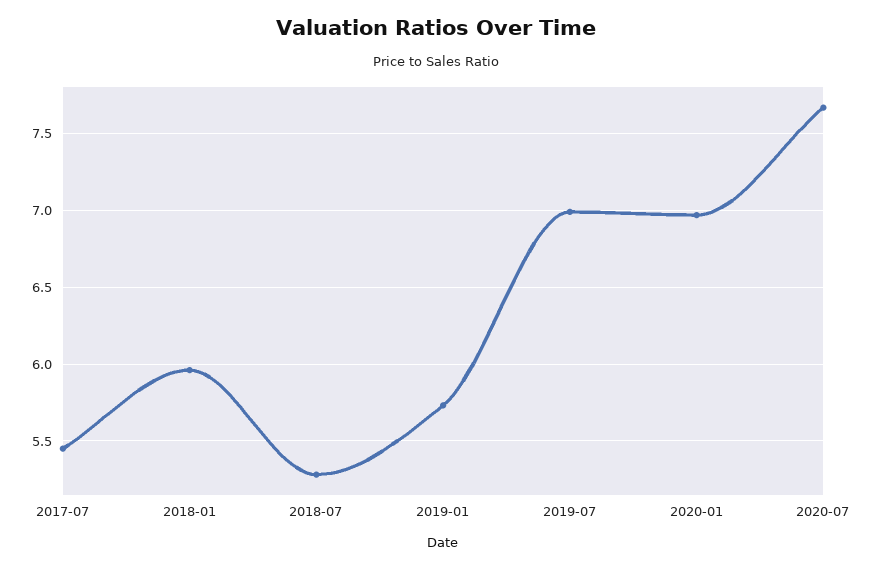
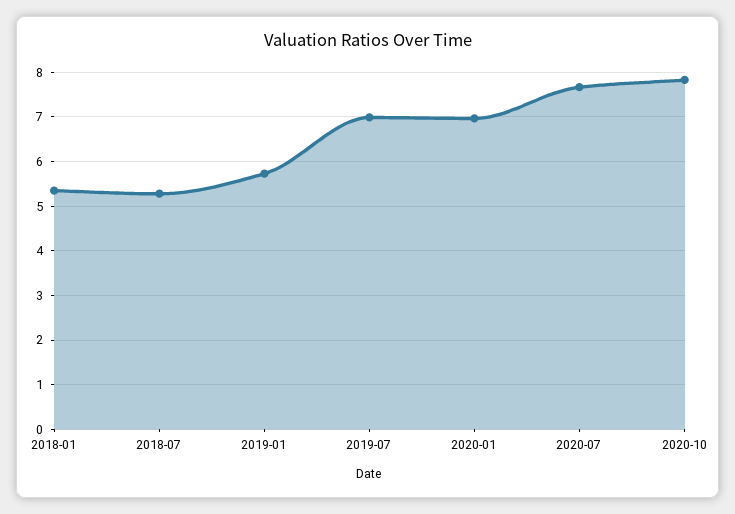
2017-07: 5.45 -> none
2018-01: 5.95 -> 5.4
2020-10: none -> 7.8

